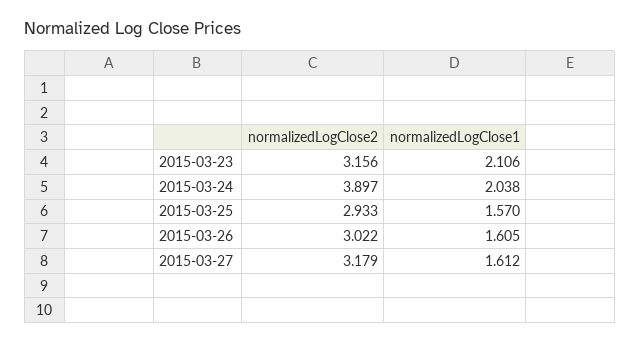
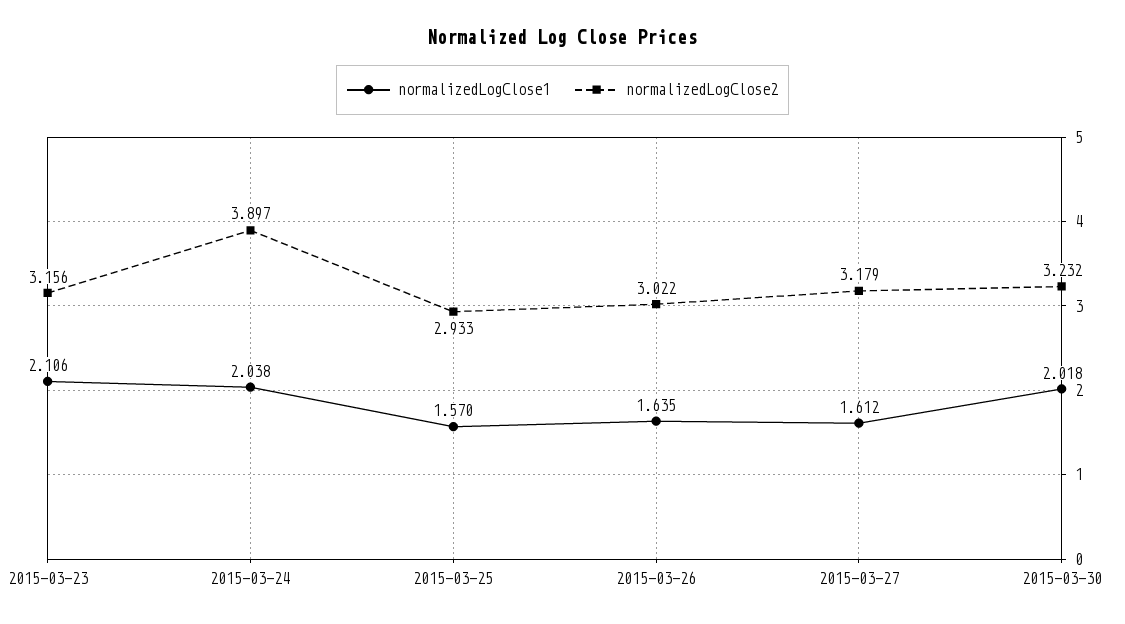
normalizedLogClose1, 2015-03-26: 1.605 -> 1.635
normalizedLogClose1, 2015-03-30: none -> 2.018
normalizedLogClose2, 2015-03-30: none -> 3.232

